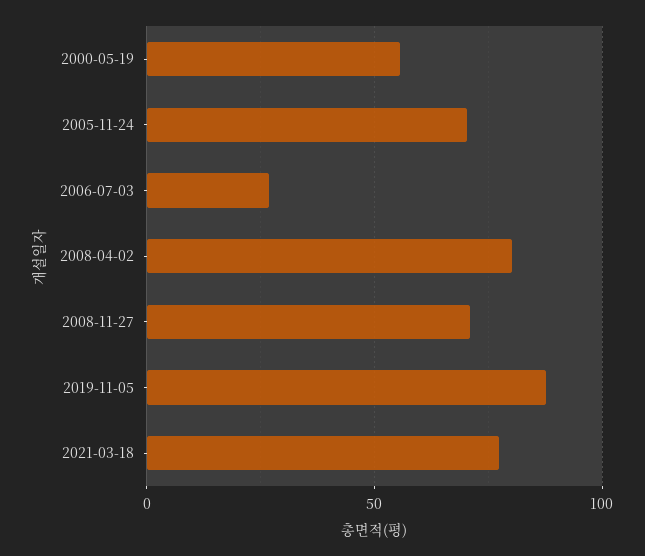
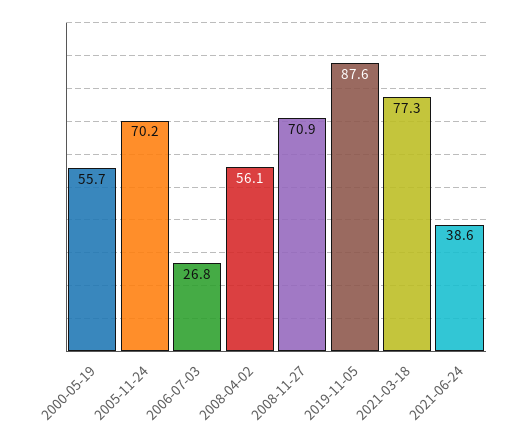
2008-04-02: 80 -> 56.1
2021-06-24: none -> 38.6

